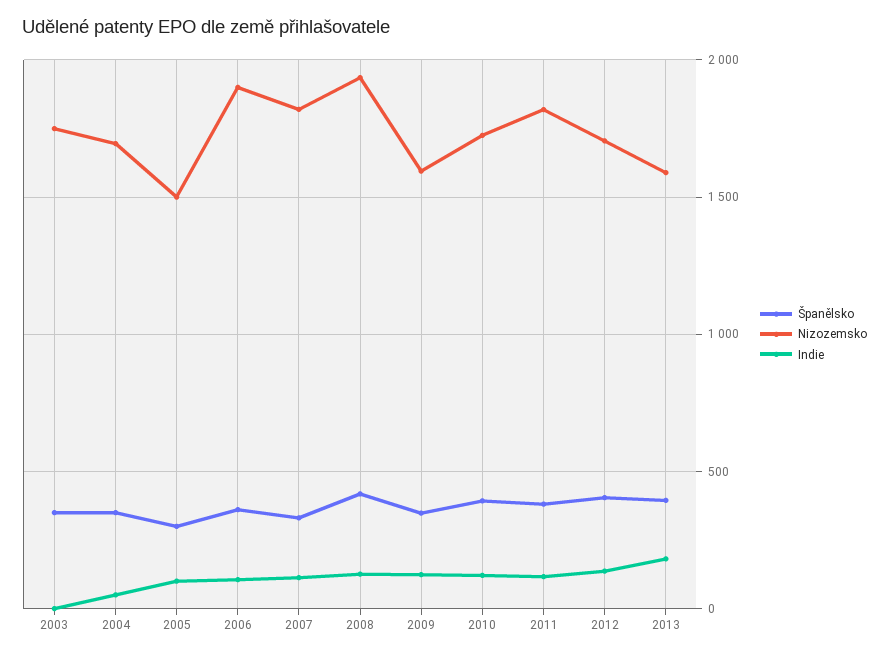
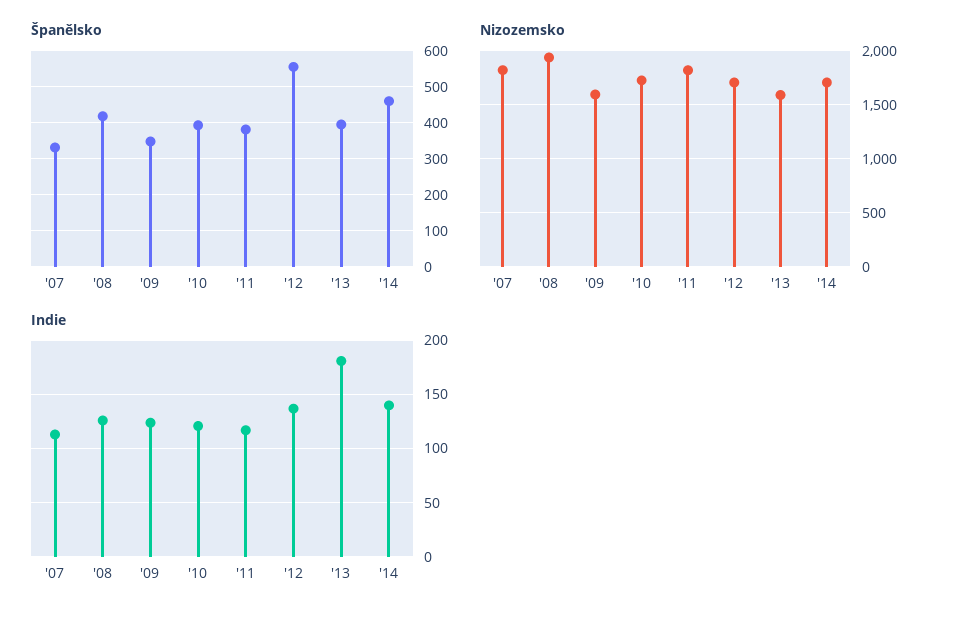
Španělsko, 2003: 350 -> none
Nizozemsko, 2003: 1750 -> none
Indie, 2003: 0 -> none
Španělsko, 2004: 350 -> none
Nizozemsko, 2004: 1700 -> none
Indie, 2004: 50 -> none
Španělsko, 2005: 300 -> none
Nizozemsko, 2005: 1500 -> none
Indie, 2005: 100 -> none
Španělsko, 2006: 350 -> none
Nizozemsko, 2006: 1900 -> none
Indie, 2006: 100 -> none
Španělsko, 2012: 400 -> 560
Španělsko, '14: none -> 460
Nizozemsko, '14: none -> 1700
Indie, '14: none -> 140

